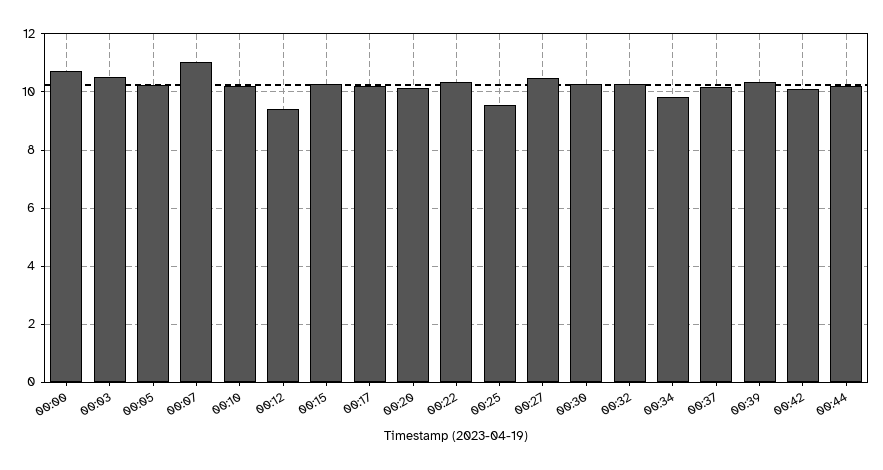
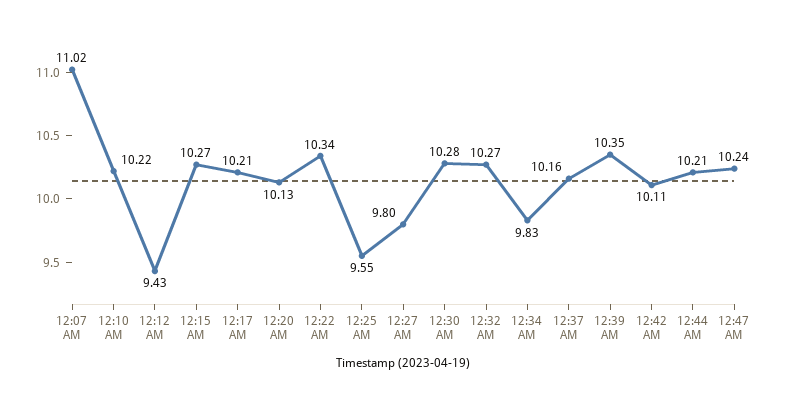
00:00: 10.75 -> none
00:03: 10.5 -> none
00:05: 10.25 -> none
00:27: 10.5 -> 9.8
12:47 AM: none -> 10.24

